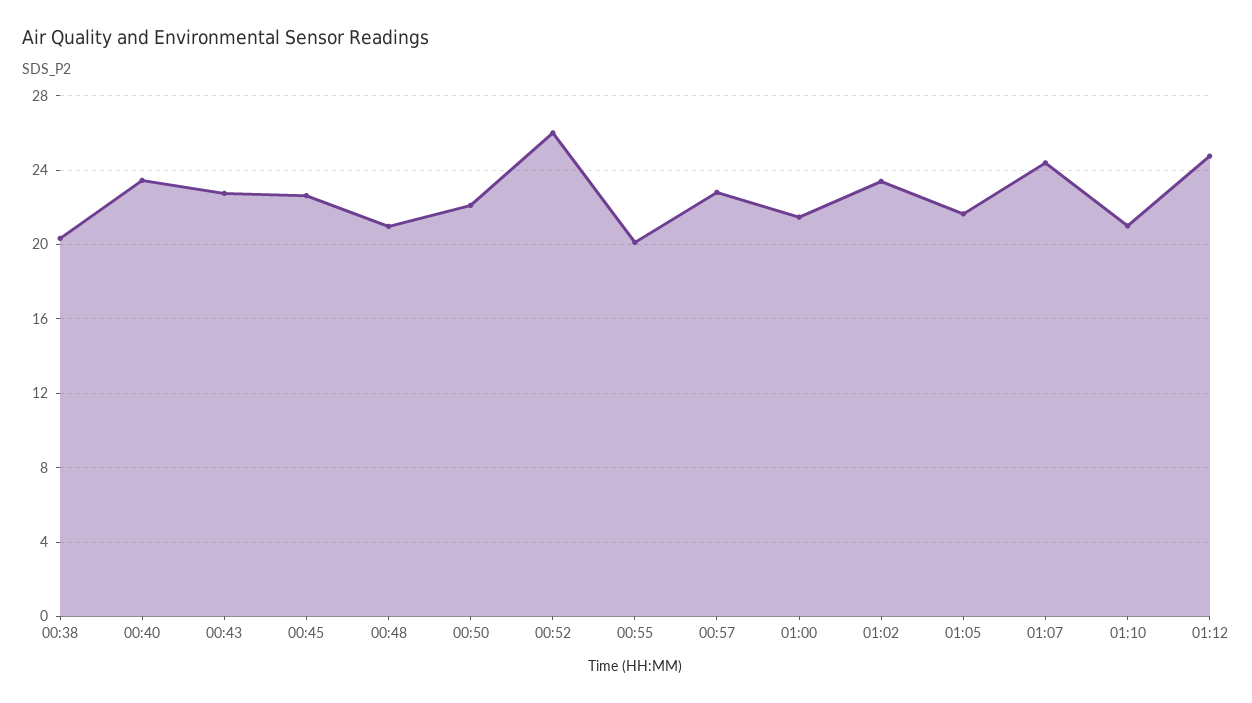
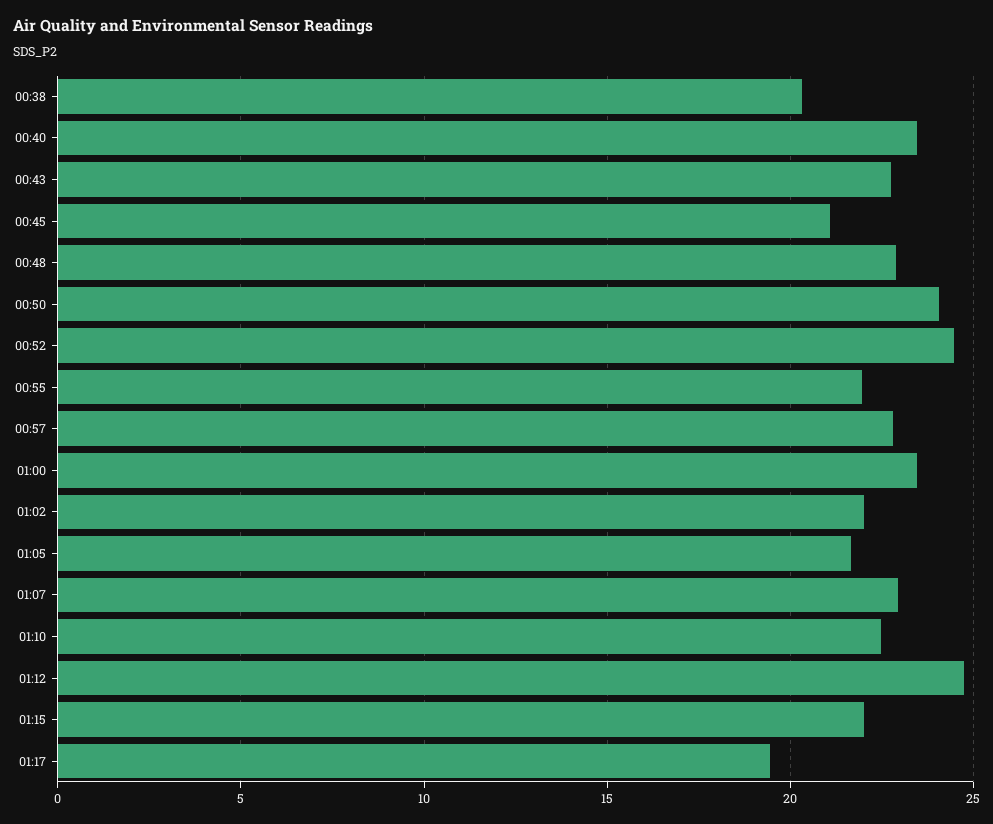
00:45: 22.5 -> 21
00:48: 21 -> 23
00:50: 22 -> 24
00:52: 26 -> 24.5
00:55: 20 -> 22
01:00: 21.5 -> 23.5
01:02: 23.5 -> 22
01:07: 24.5 -> 23
01:10: 21 -> 22.5
01:15: none -> 22
01:17: none -> 19.5

